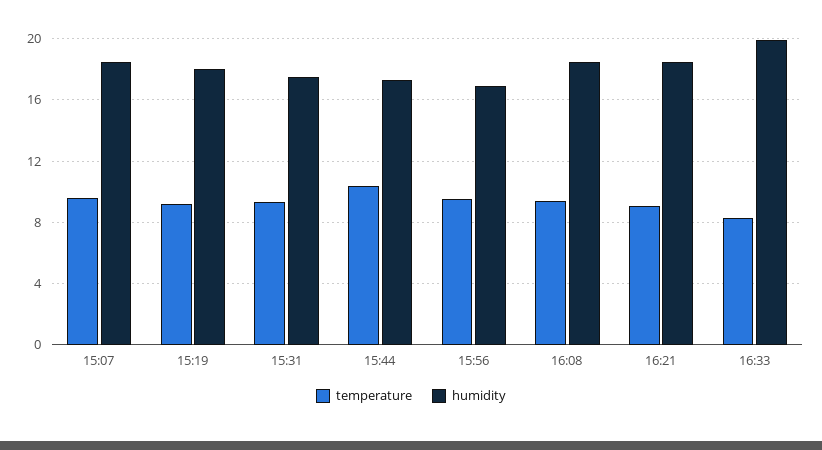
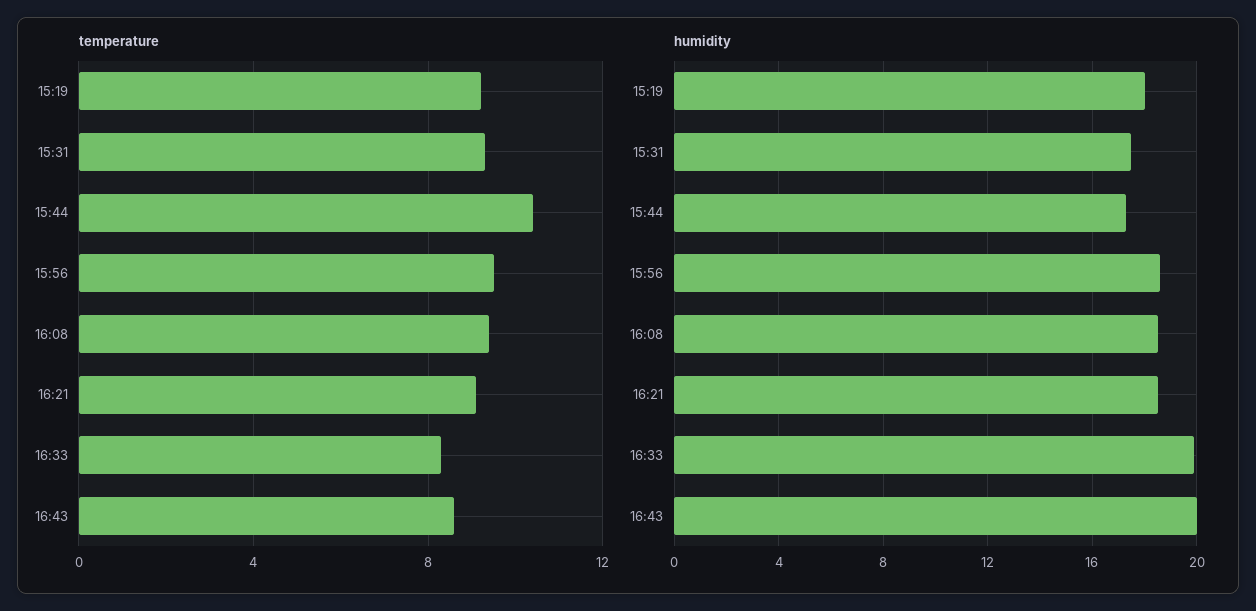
temperature, 15:07: 9.5 -> none
humidity, 15:07: 18.5 -> none
humidity, 15:56: 17 -> 18.5
temperature, 16:43: none -> 8.5
humidity, 16:43: none -> 20

